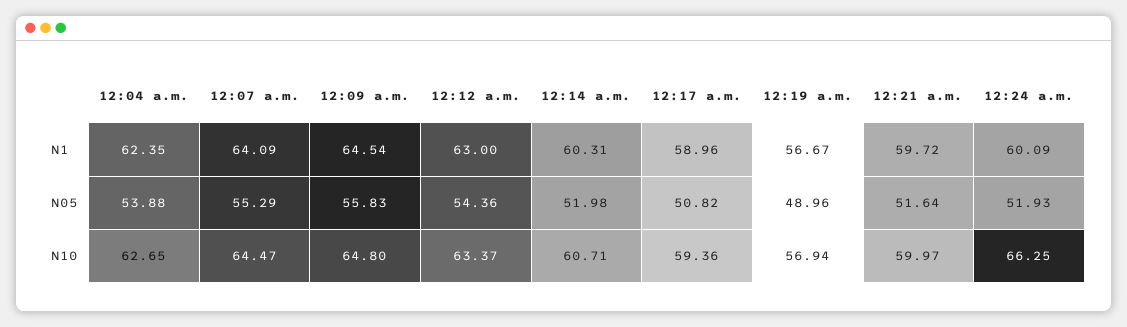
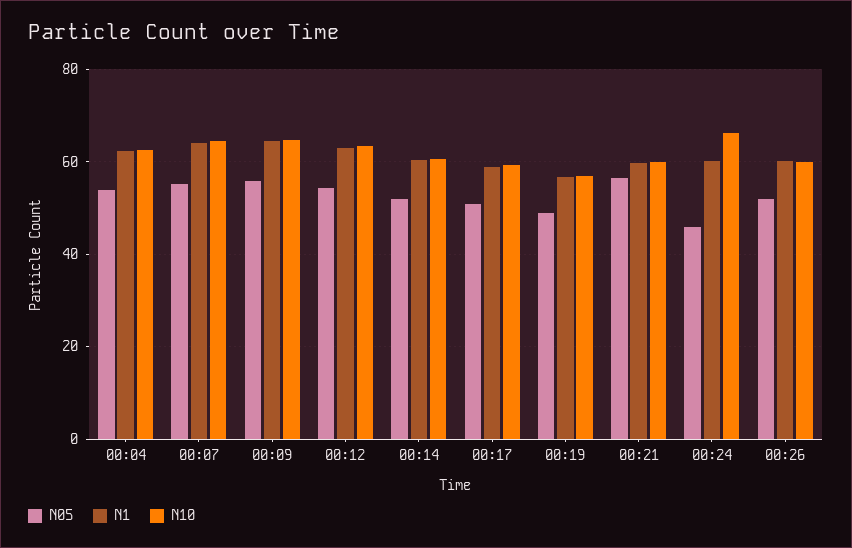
N05, 12:21 a.m.: 51.64 -> 56
N05, 12:24 a.m.: 51.93 -> 46
N05, 00:26: none -> 52
N1, 00:26: none -> 60
N10, 00:26: none -> 60

